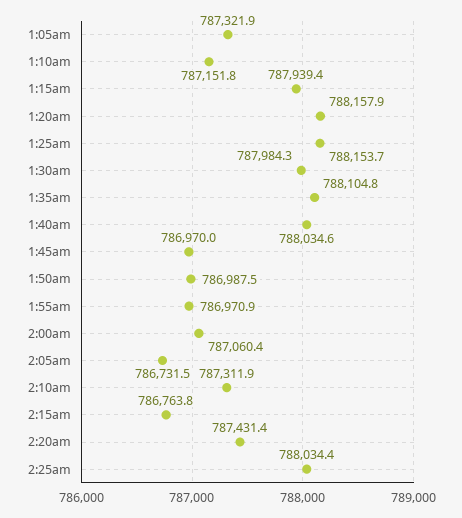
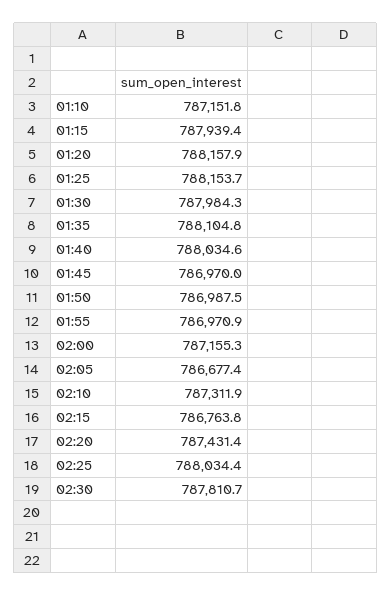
1:05am: 787321.9 -> none
2:00am: 787060.4 -> 787155.3
2:05am: 786731.5 -> 786677.4
02:30: none -> 787810.7

